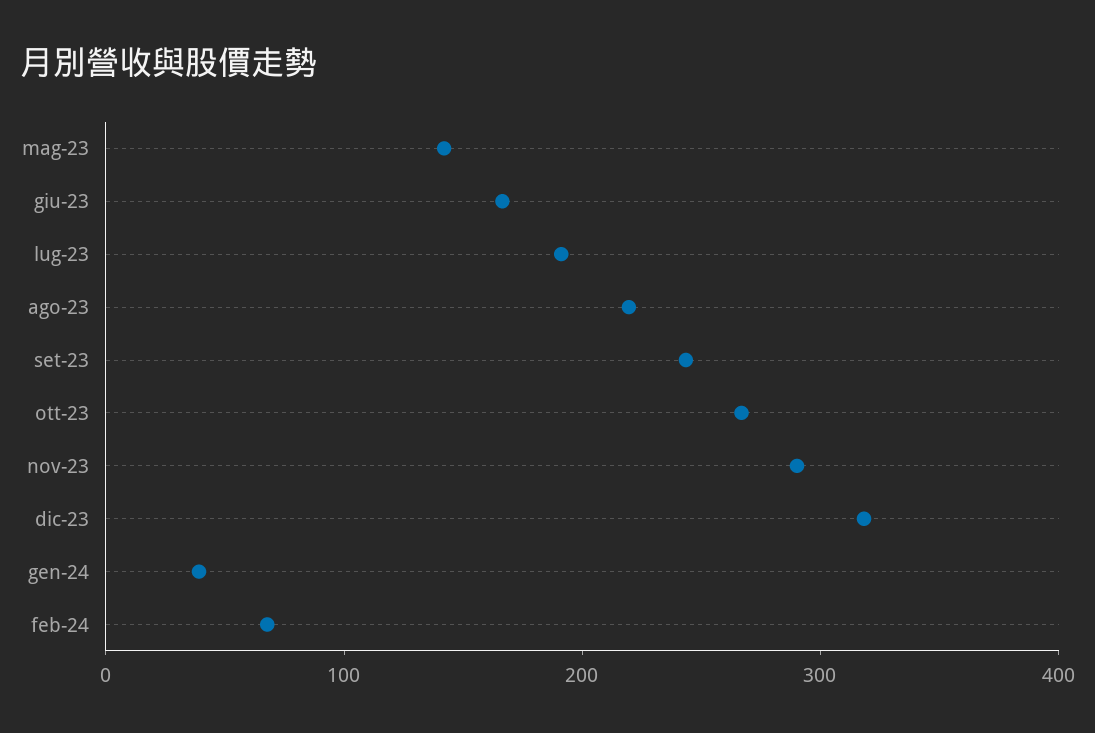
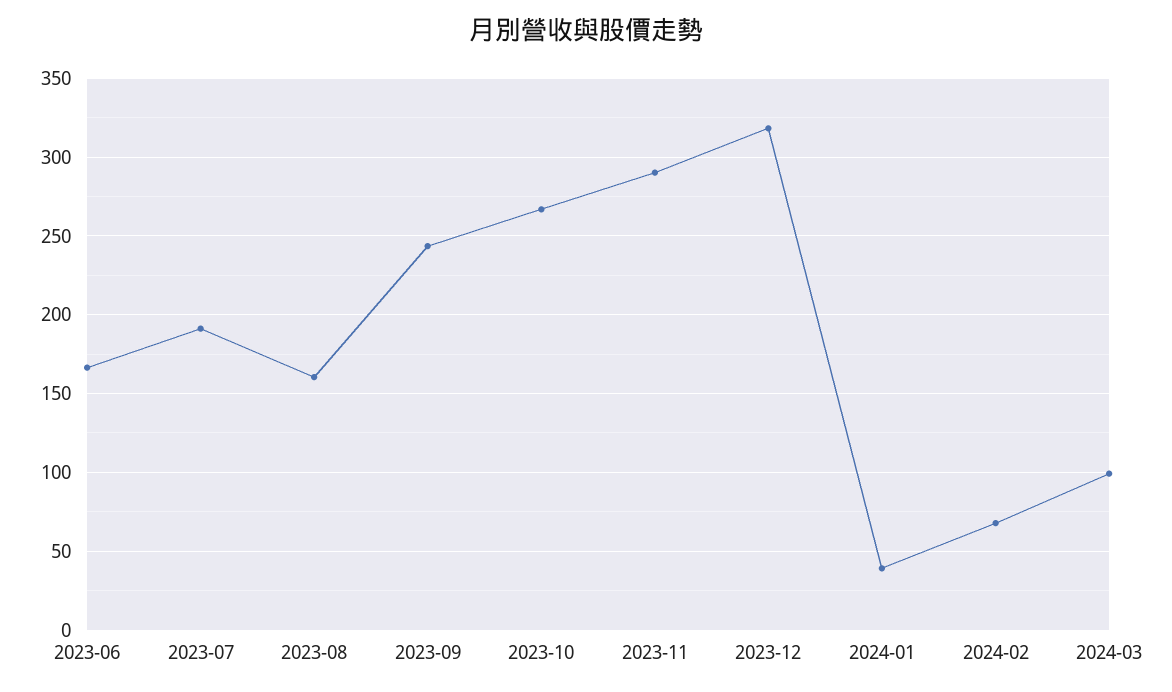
mag-23: 140 -> none
ago-23: 220 -> 160
2024-03: none -> 100

